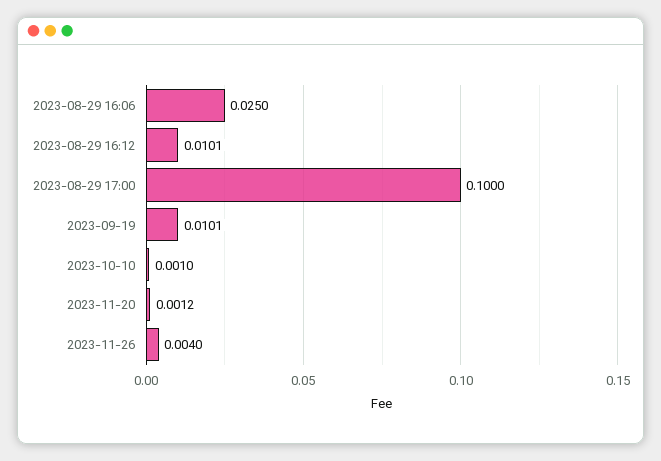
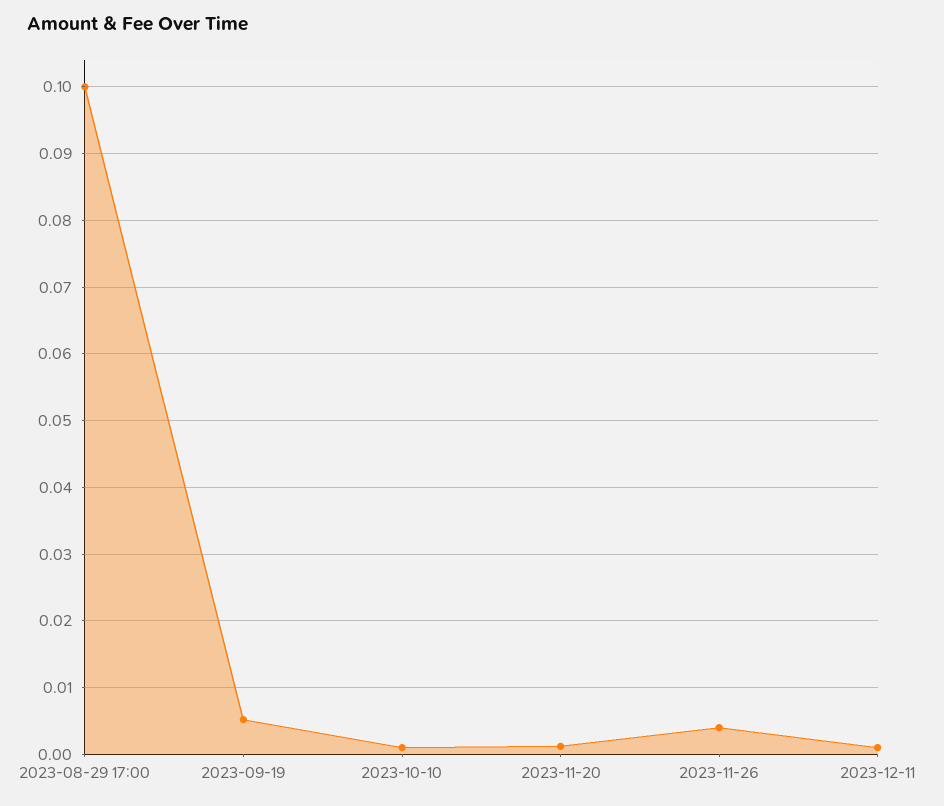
2023-08-29 16:06: 0.025 -> none
2023-08-29 16:12: 0.0101 -> none
2023-09-19: 0.0101 -> 0.005
2023-12-11: none -> 0.001

